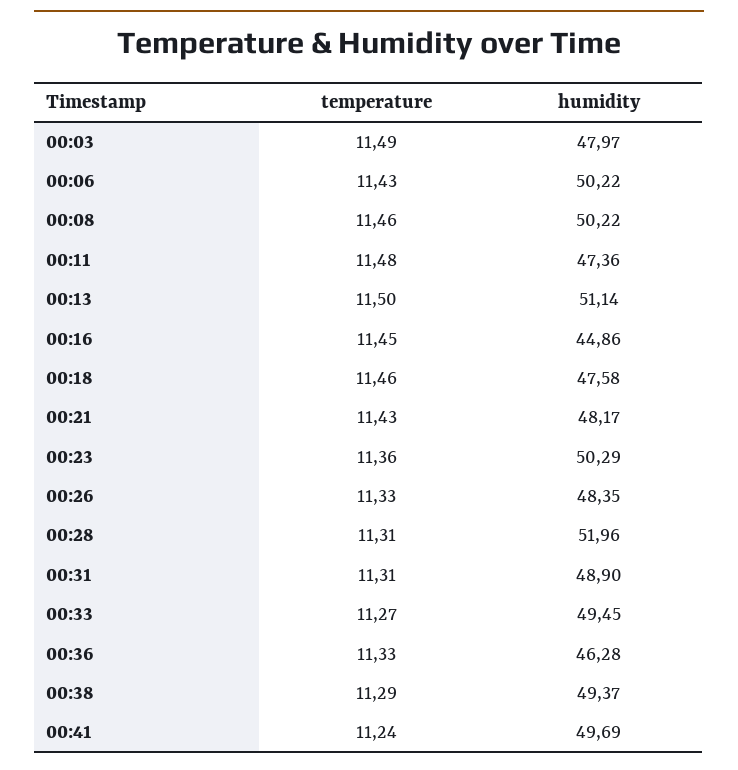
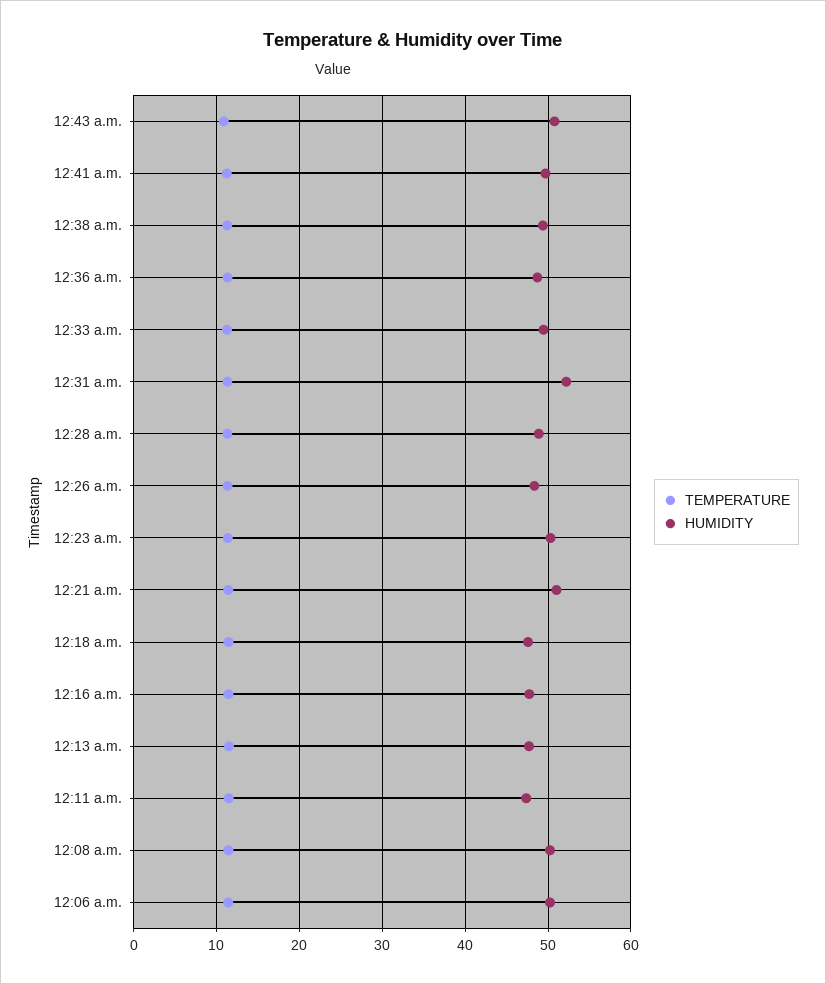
temperature, 00:03: 11.49 -> none
humidity, 00:03: 47.97 -> none
humidity, 00:13: 51.14 -> 48
humidity, 00:16: 44.86 -> 48
humidity, 00:21: 48.17 -> 51
humidity, 00:28: 51.96 -> 49
humidity, 00:31: 48.9 -> 52
humidity, 00:36: 46.28 -> 49
temperature, 12:43 a.m.: none -> 11
humidity, 12:43 a.m.: none -> 51

